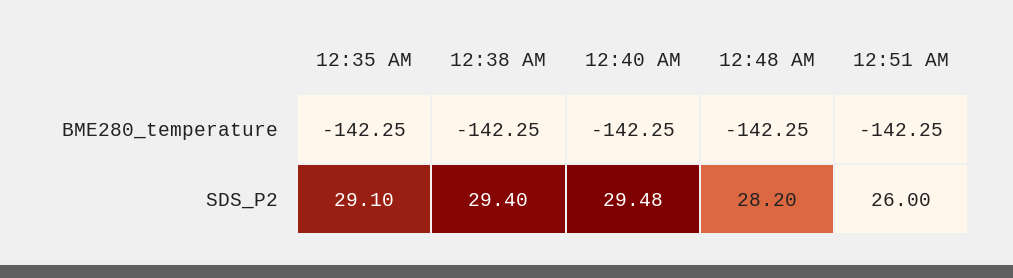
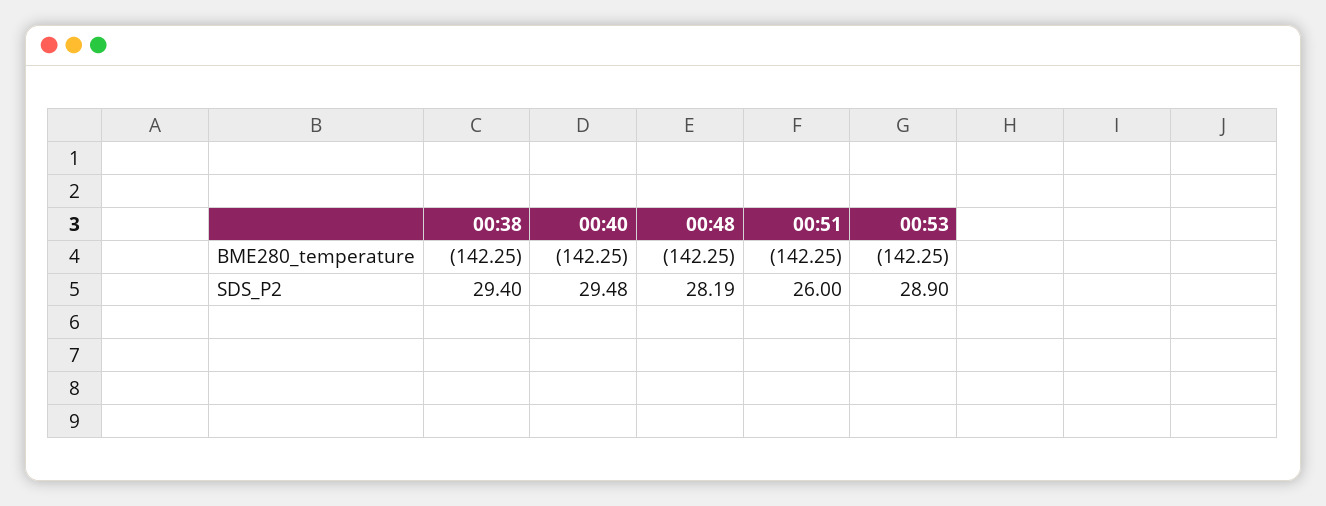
12:35 AM, BME280_temperature: -142.25 -> none
12:35 AM, SDS_P2: 29.1 -> none
12:48 AM, SDS_P2: 28.2 -> 28.19
00:53, BME280_temperature: none -> -142.25
00:53, SDS_P2: none -> 28.9

